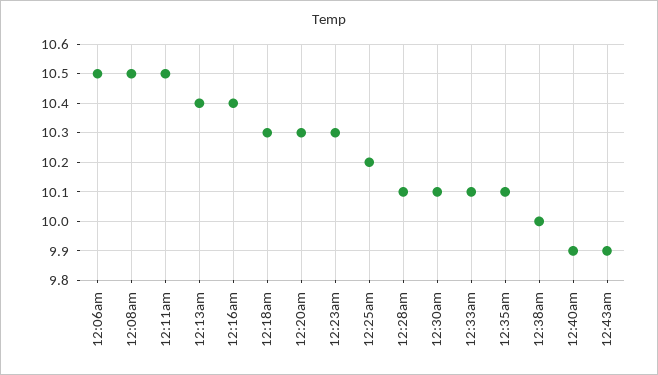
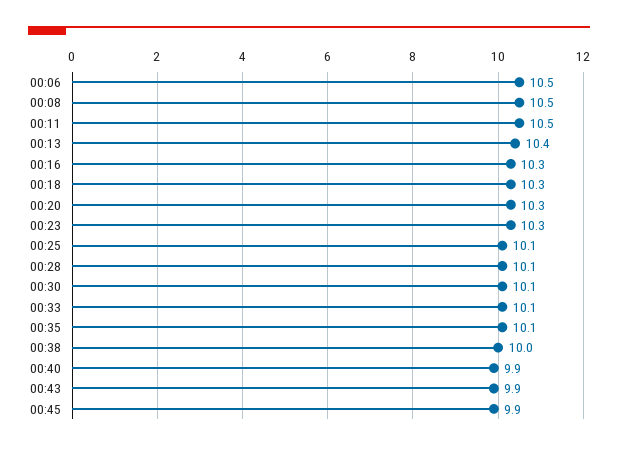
12:16am: 10.4 -> 10.3
12:25am: 10.2 -> 10.1
00:45: none -> 9.9

